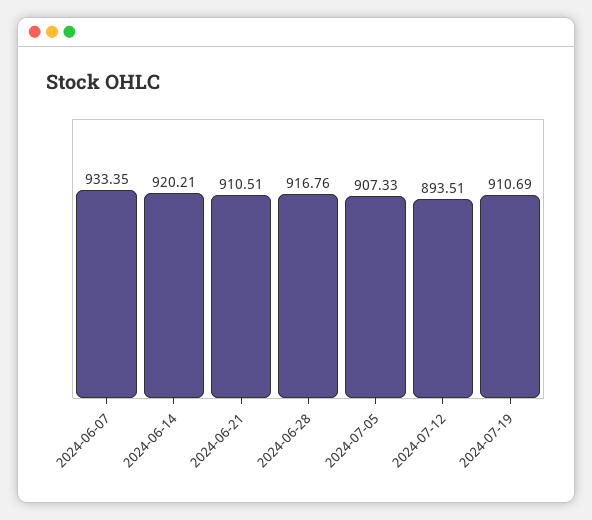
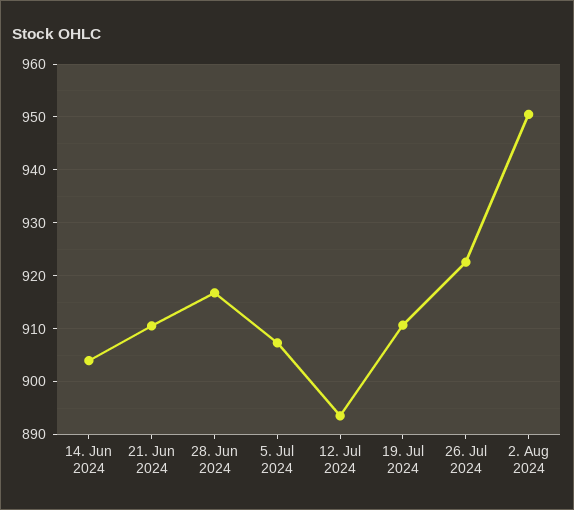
2024-06-07: 933.35 -> none
2024-06-14: 920.21 -> 904
26. Jul 2024: none -> 922
2. Aug 2024: none -> 950

